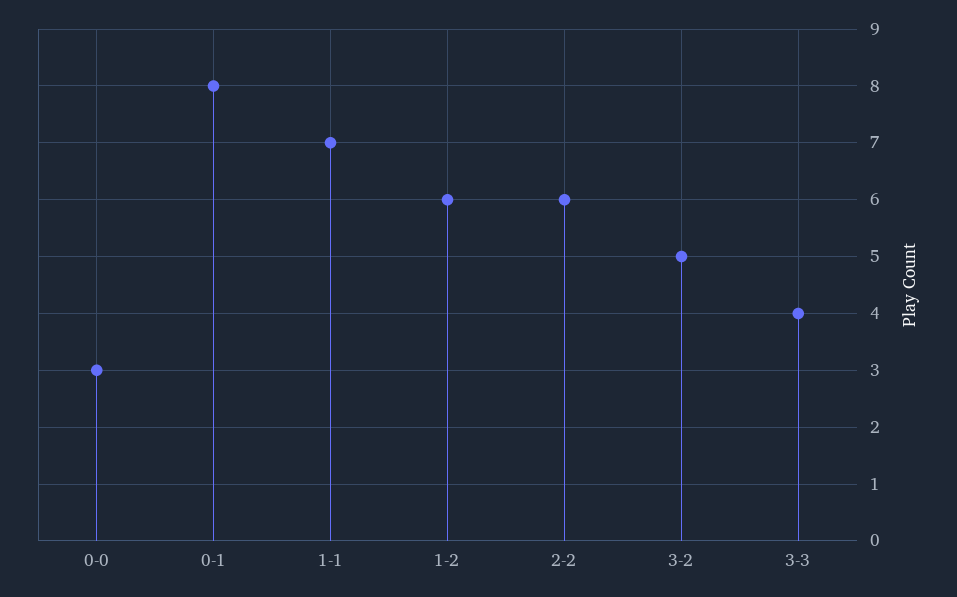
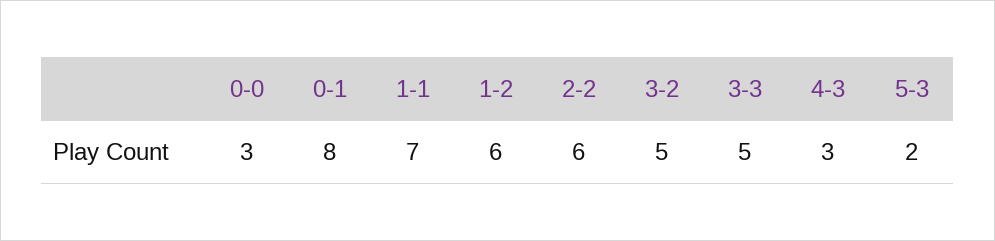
3-3: 4 -> 5
4-3: none -> 3
5-3: none -> 2

